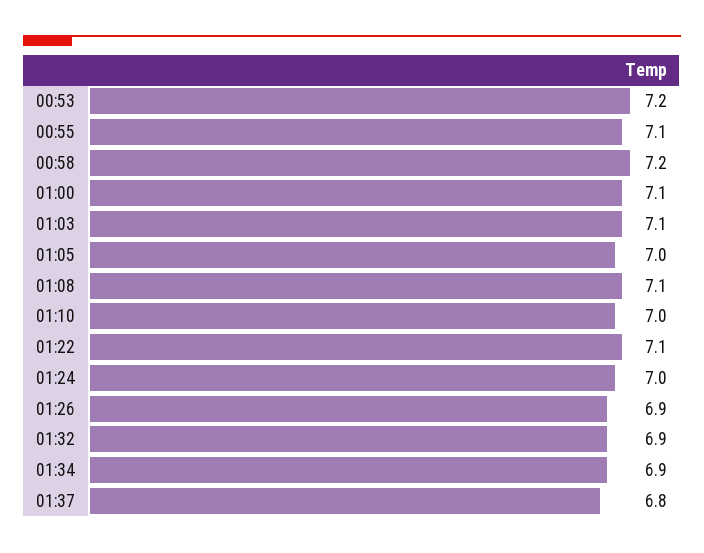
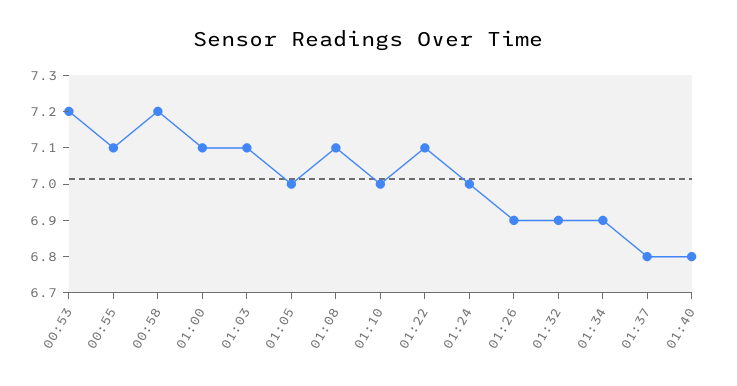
01:40: none -> 6.8

